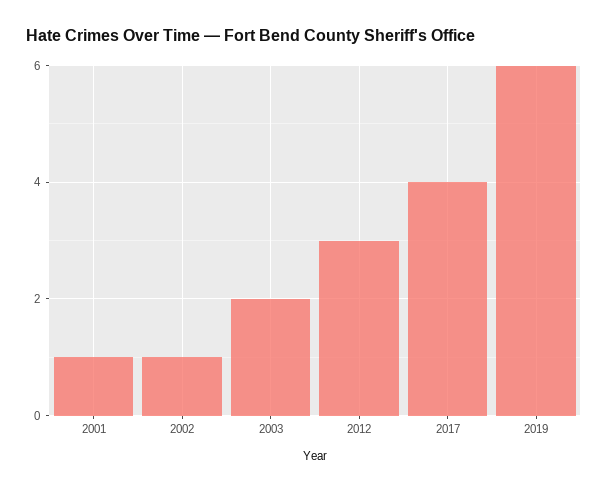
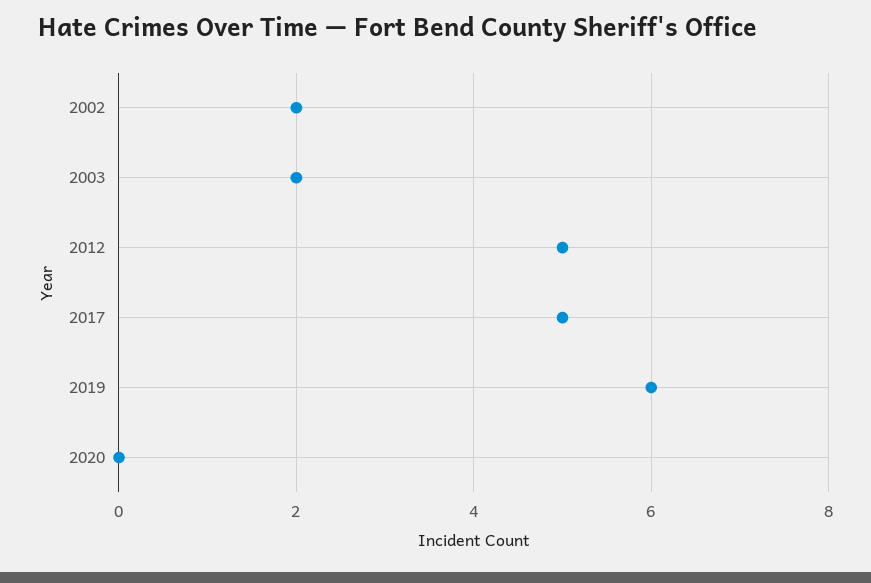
2001: 1 -> none
2002: 1 -> 2
2012: 3 -> 5
2017: 4 -> 5
2020: none -> 0

